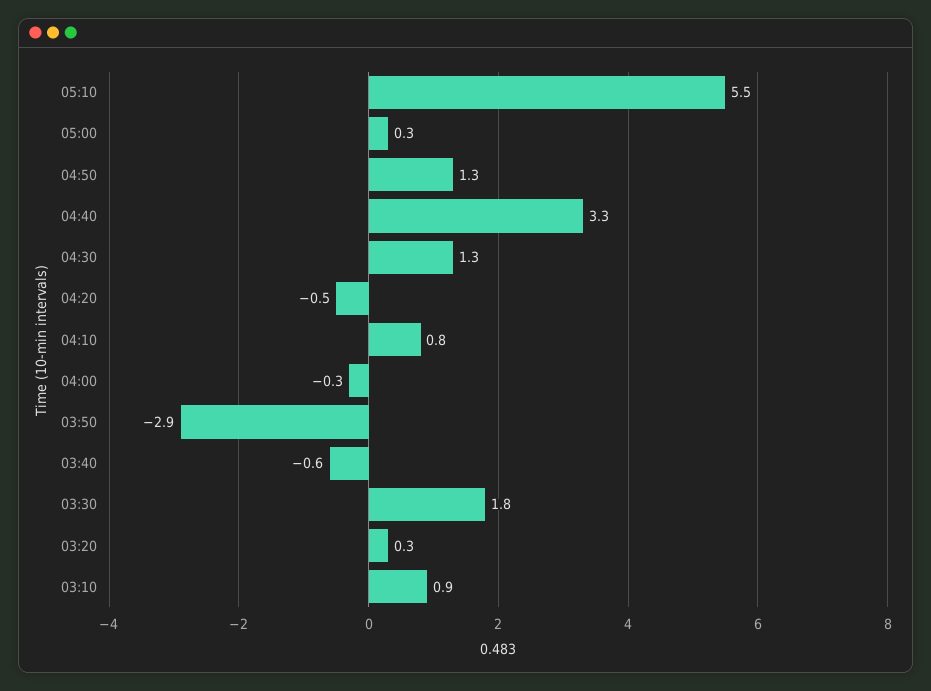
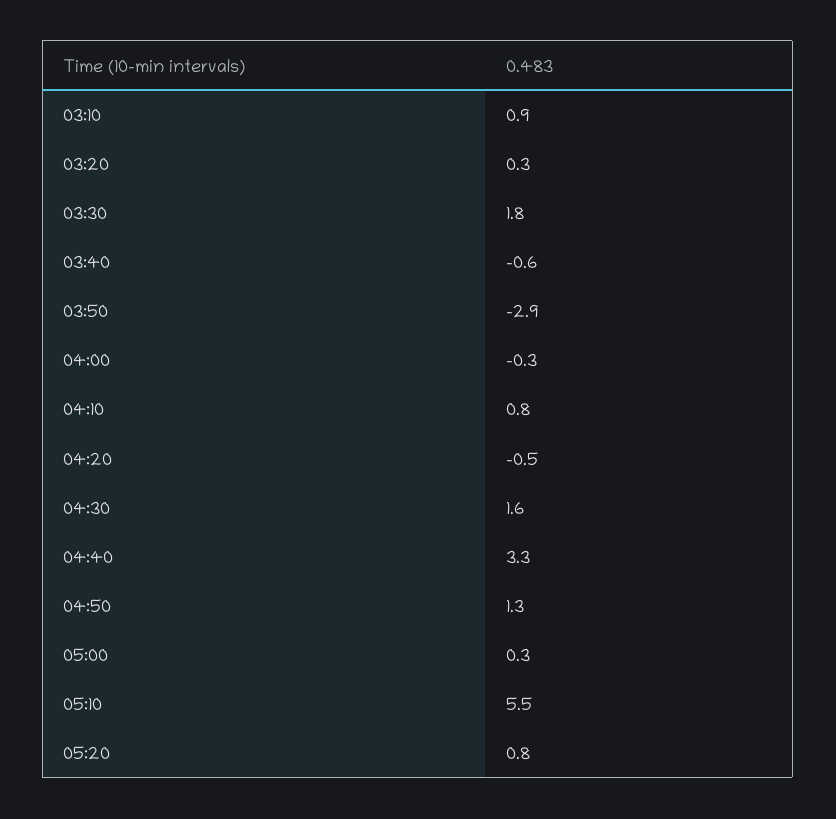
04:30: 1.3 -> 1.6
05:20: none -> 0.8

